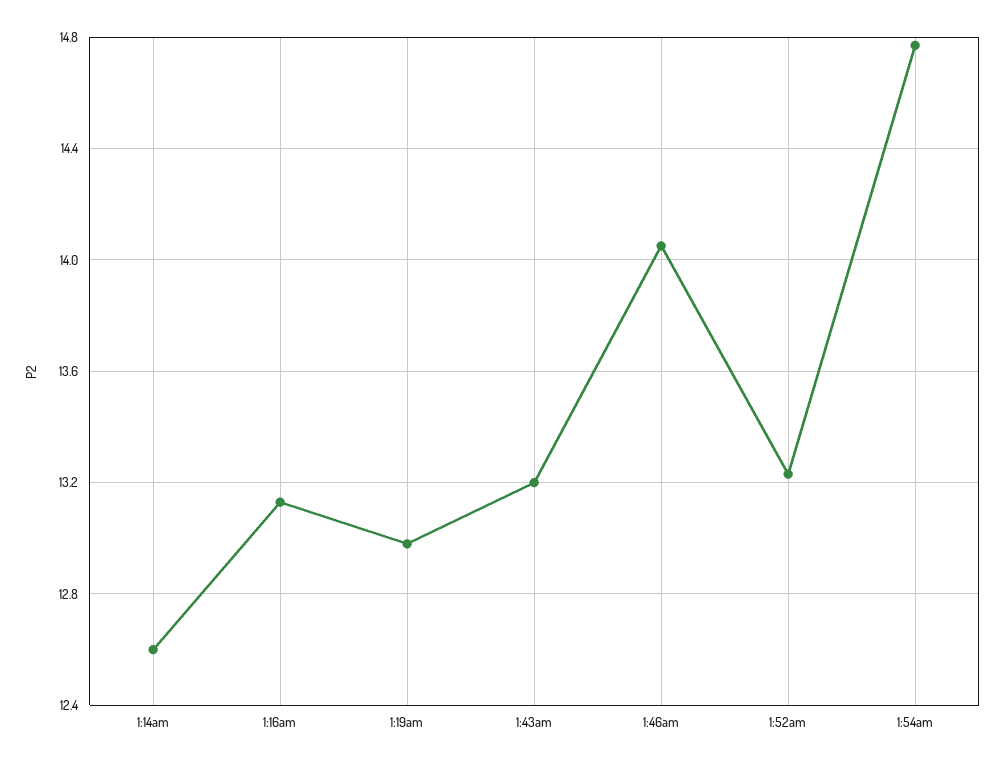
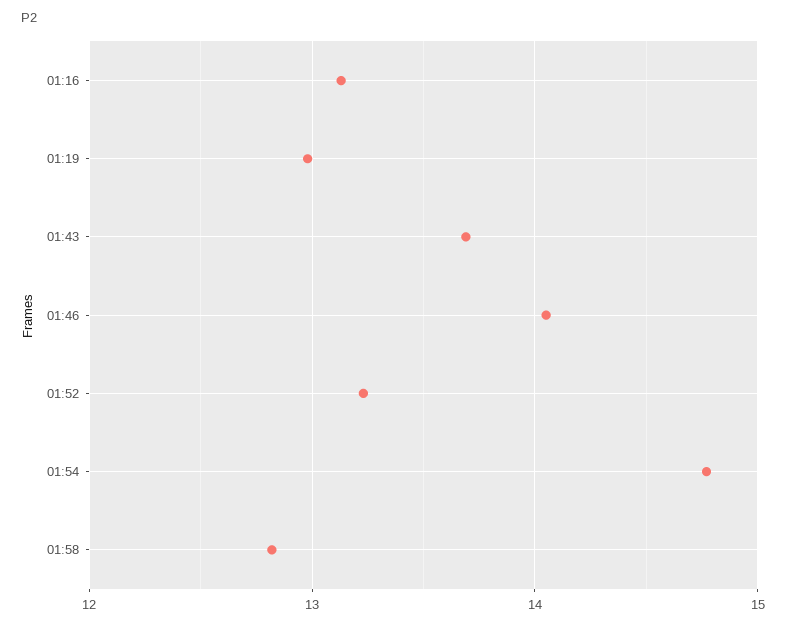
1:14am: 12.6 -> none
1:43am: 13.2 -> 13.7
01:58: none -> 12.8

